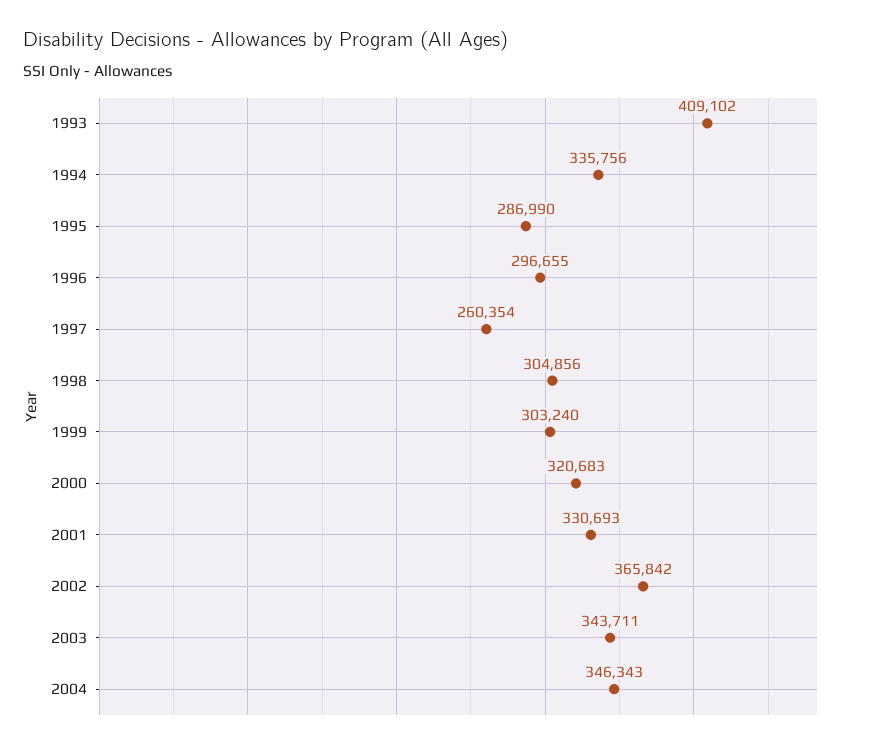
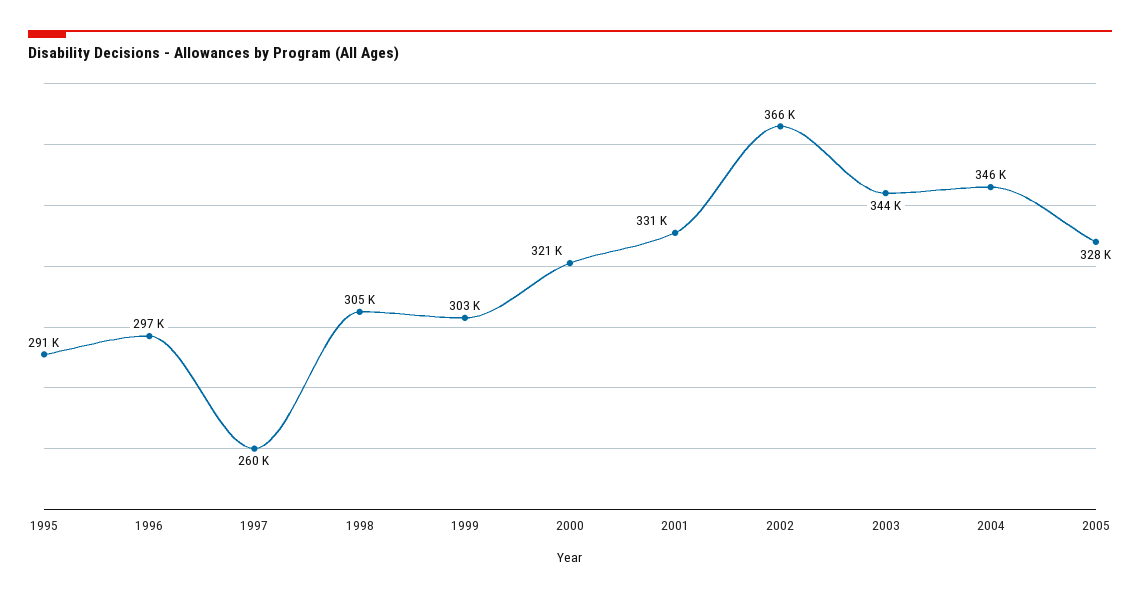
1993: 409102 -> none
1994: 335756 -> none
1995: 286990 -> 291000
2005: none -> 328000

